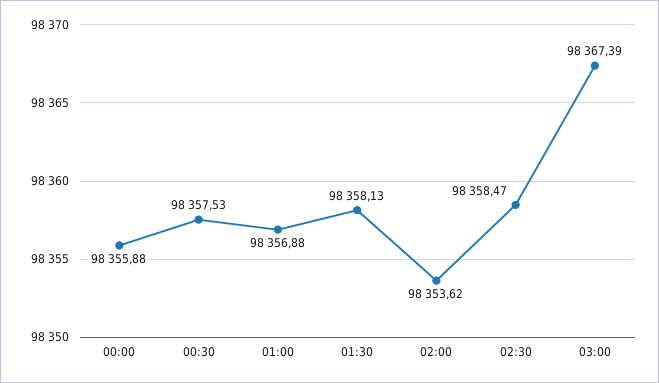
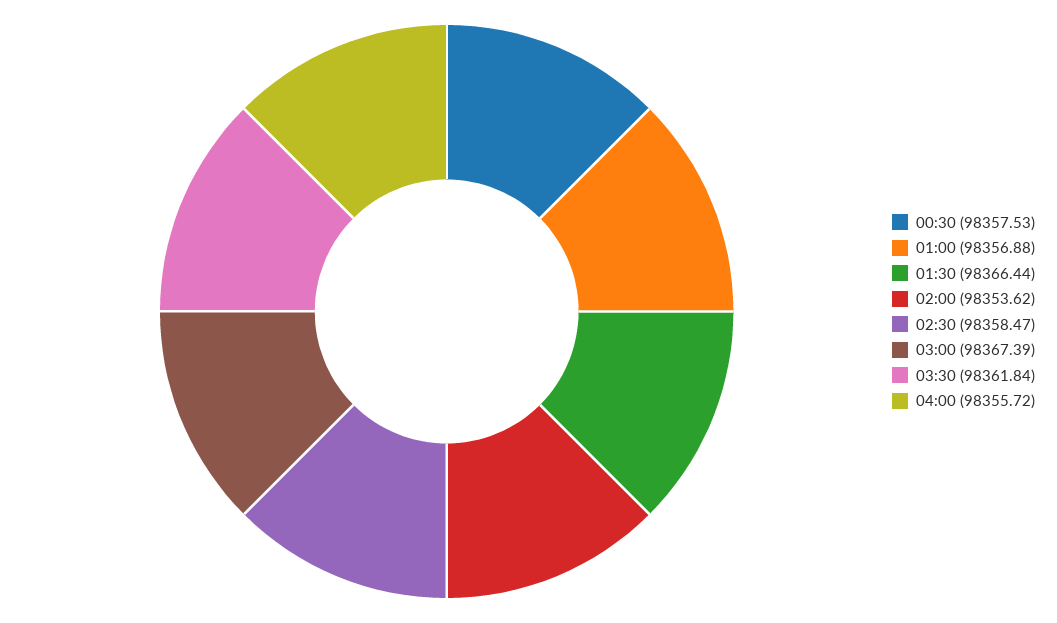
00:00: 98355.88 -> none
01:30: 98358.13 -> 98366.44
03:30: none -> 98361.84
04:00: none -> 98355.72

